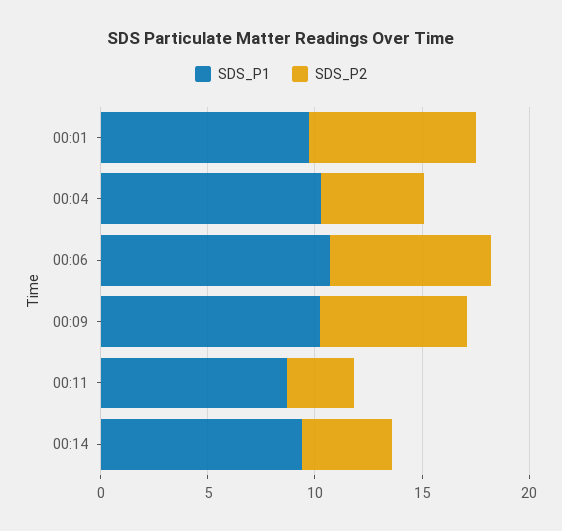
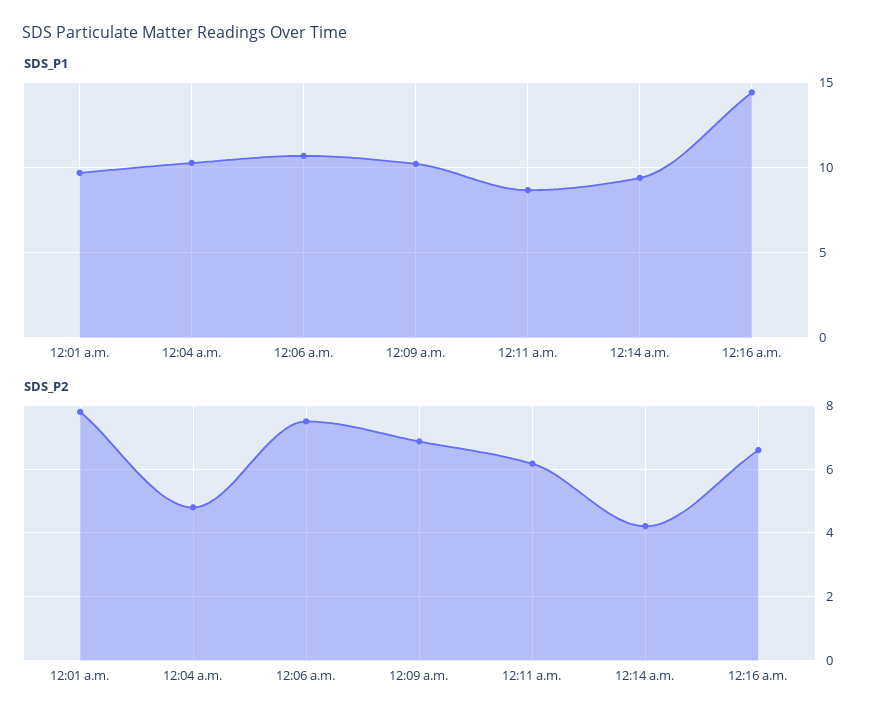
SDS_P2, 00:11: 3 -> 6.2
SDS_P1, 12:16 a.m.: none -> 14.5
SDS_P2, 12:16 a.m.: none -> 6.6

